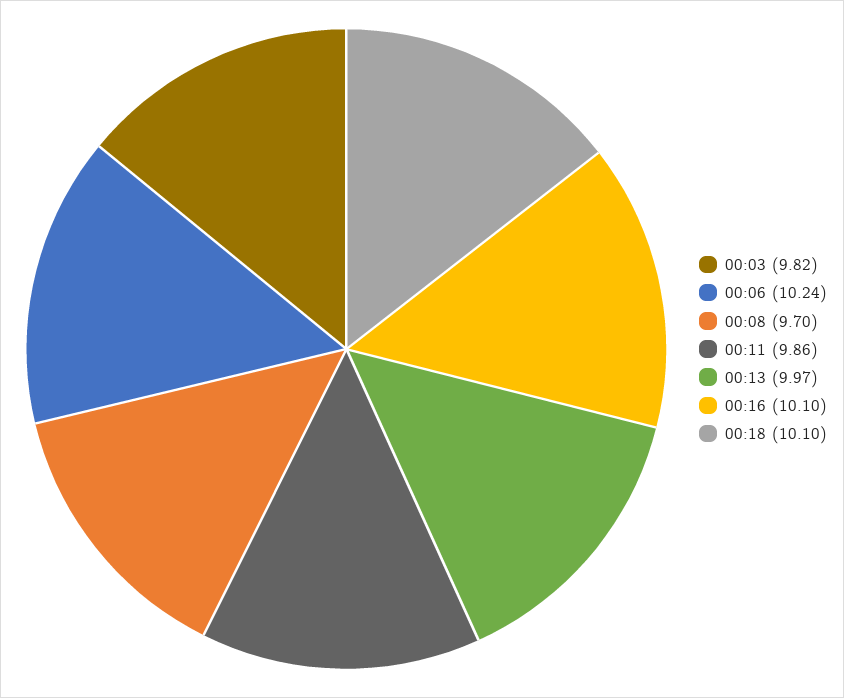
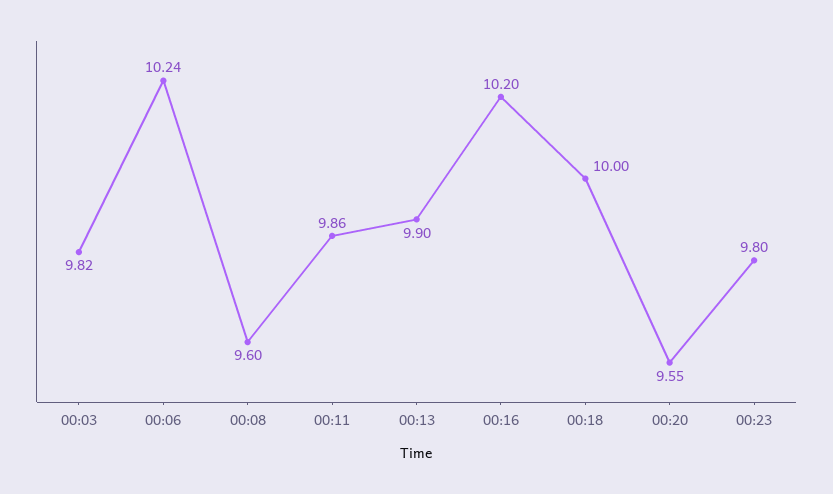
00:08: 9.7 -> 9.6
00:13: 9.97 -> 9.9
00:16: 10.1 -> 10.2
00:18: 10.1 -> 10
00:20: none -> 9.55
00:23: none -> 9.8

